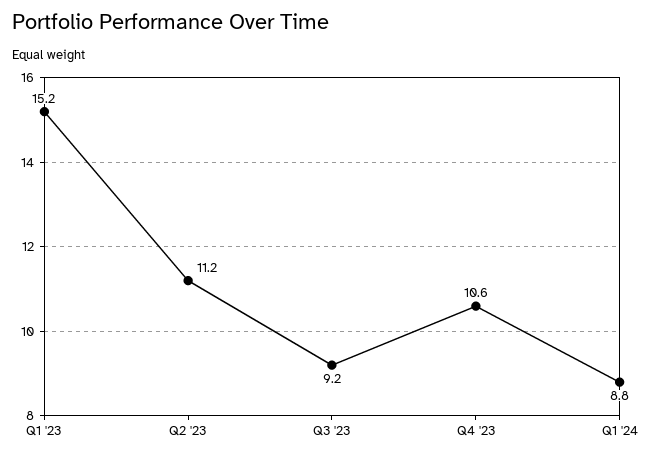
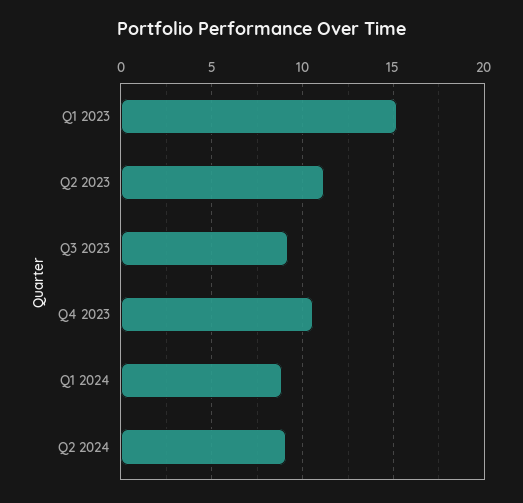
Q2 2024: none -> 9

